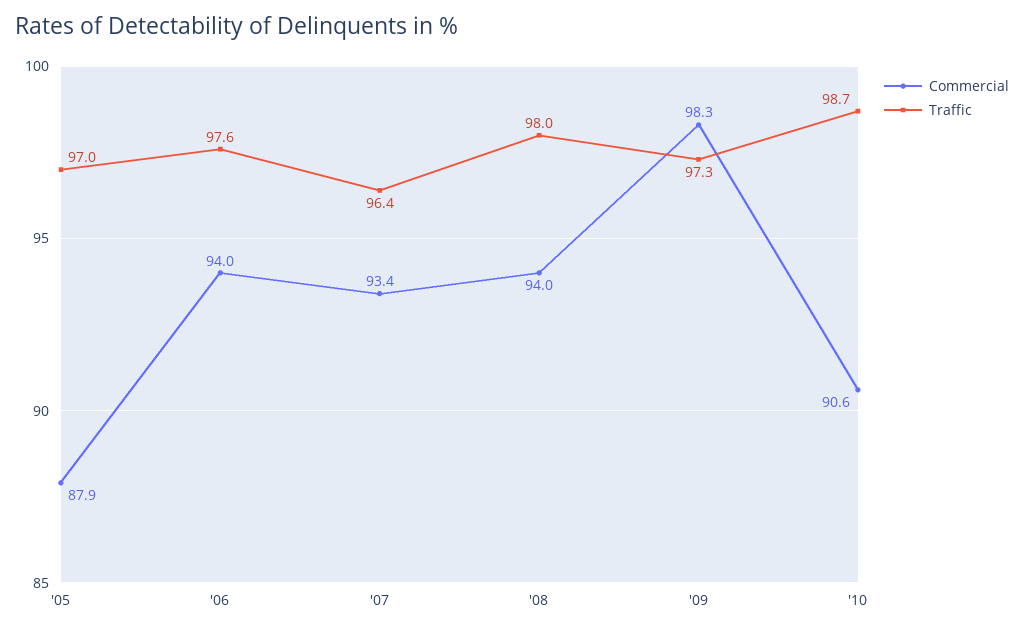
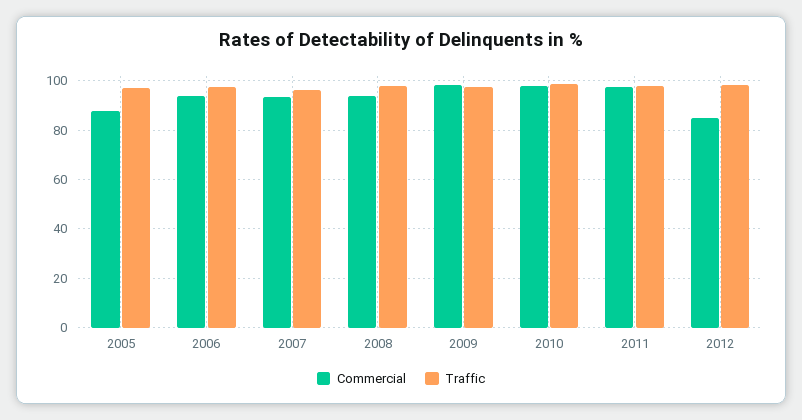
Commercial, '10: 90.6 -> 97.5
Commercial, 2011: none -> 97.5
Traffic, 2011: none -> 97.5
Commercial, 2012: none -> 85
Traffic, 2012: none -> 97.5

